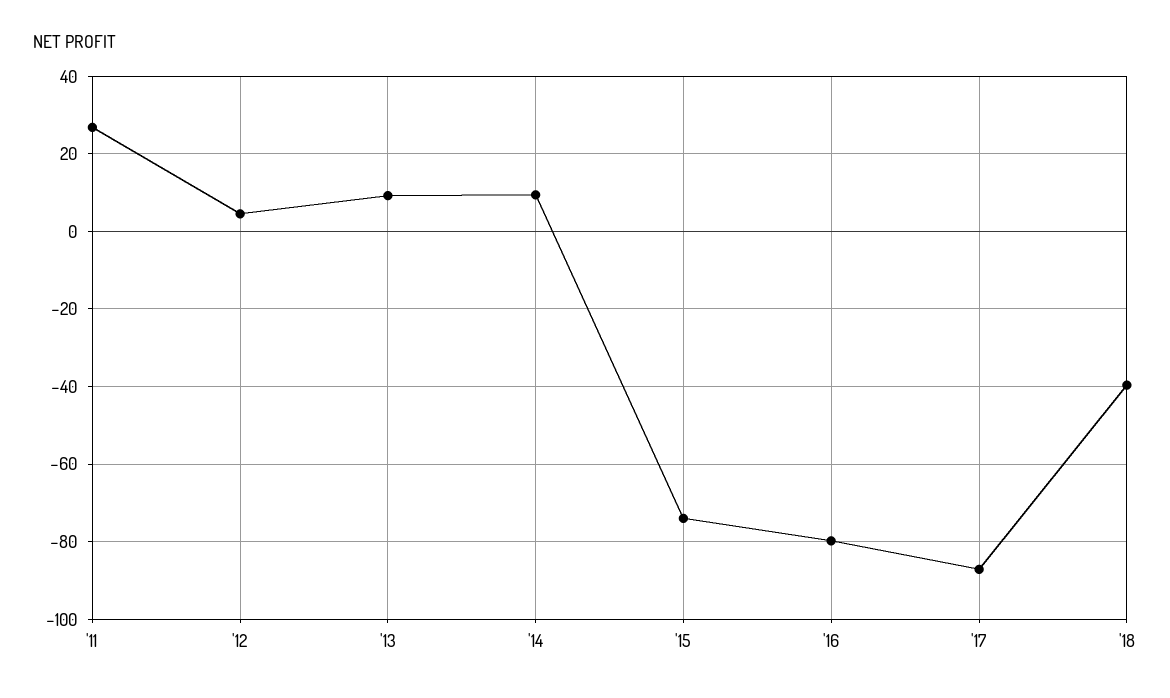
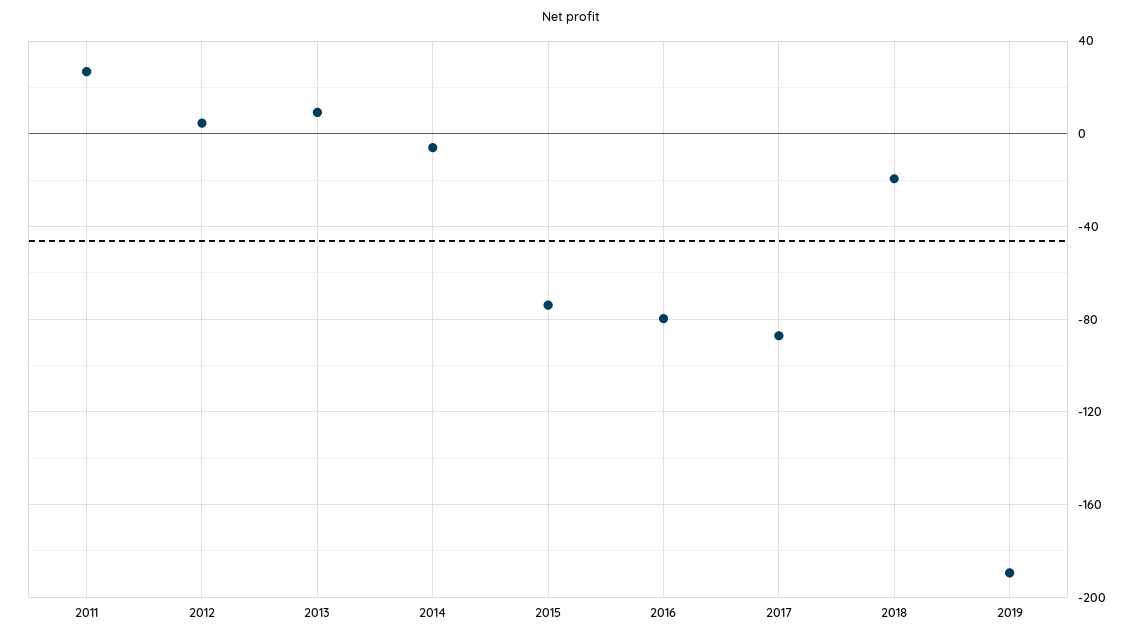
'14: 10 -> -5
'18: -40 -> -20
2019: none -> -190

